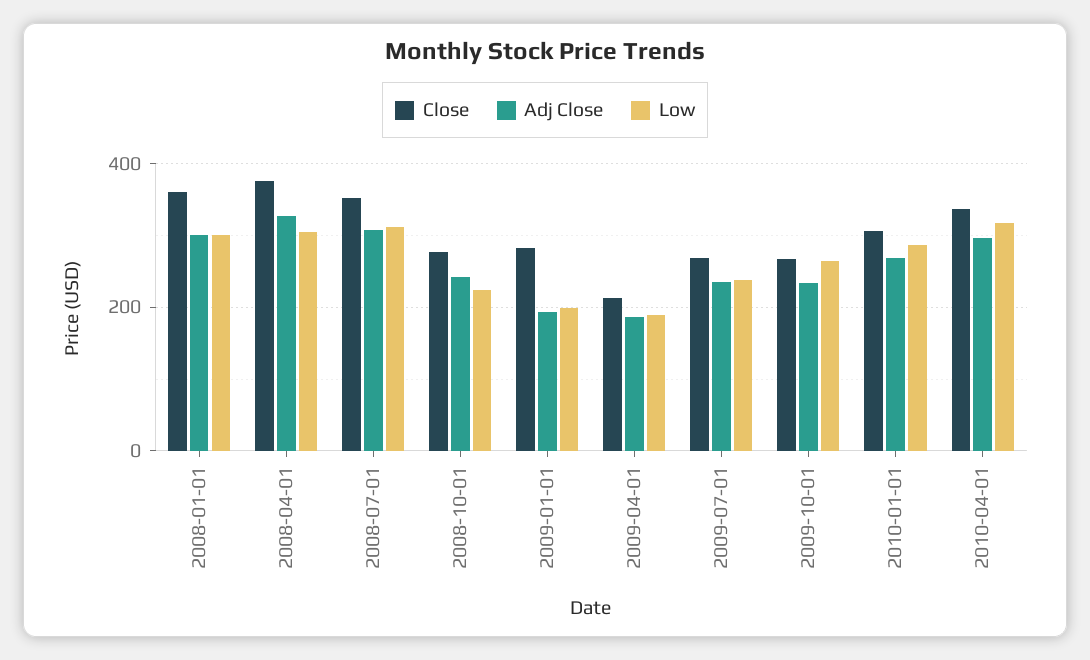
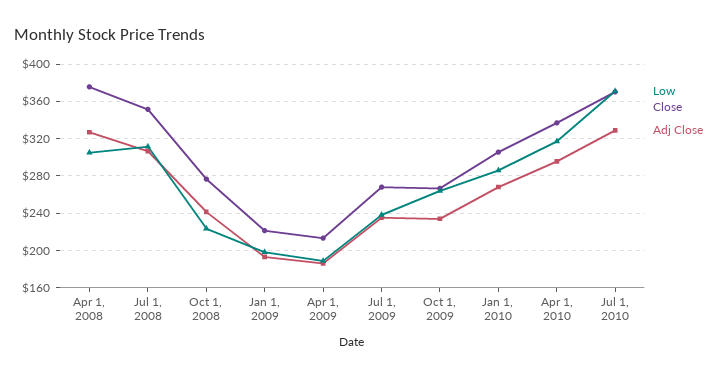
Close, 2008-01-01: 360 -> none
Adj Close, 2008-01-01: 300 -> none
Low, 2008-01-01: 300 -> none
Close, 2009-01-01: 280 -> 220
Low, Jul 1, 2010: none -> 370
Close, Jul 1, 2010: none -> 370
Adj Close, Jul 1, 2010: none -> 330

